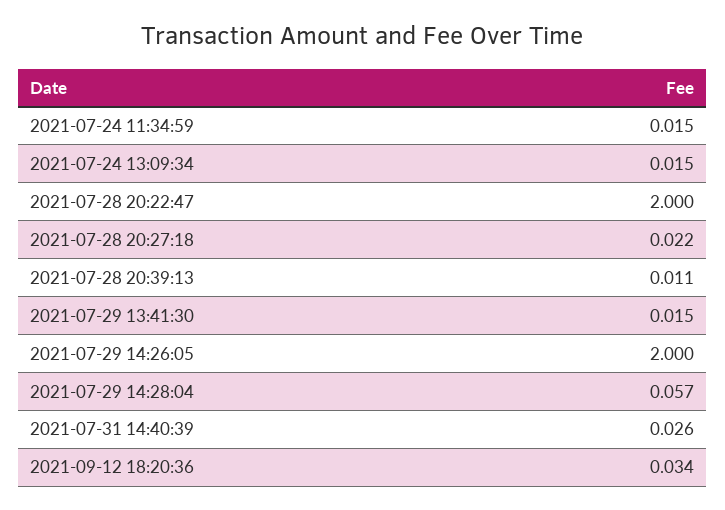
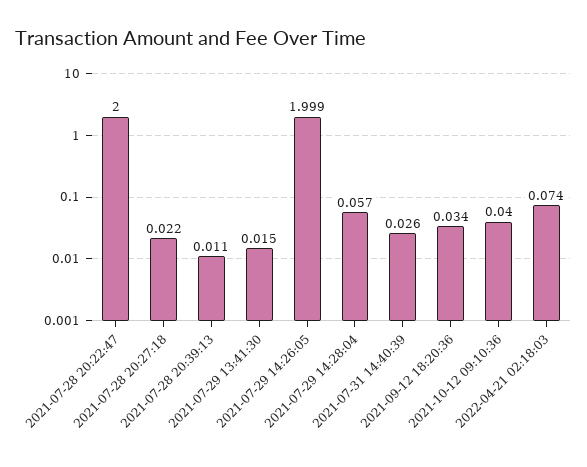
2021-07-24 11:34:59: 0.015 -> none
2021-07-24 13:09:34: 0.015 -> none
2021-07-29 14:26:05: 2 -> 1.999
2021-10-12 09:10:36: none -> 0.04
2022-04-21 02:18:03: none -> 0.074

